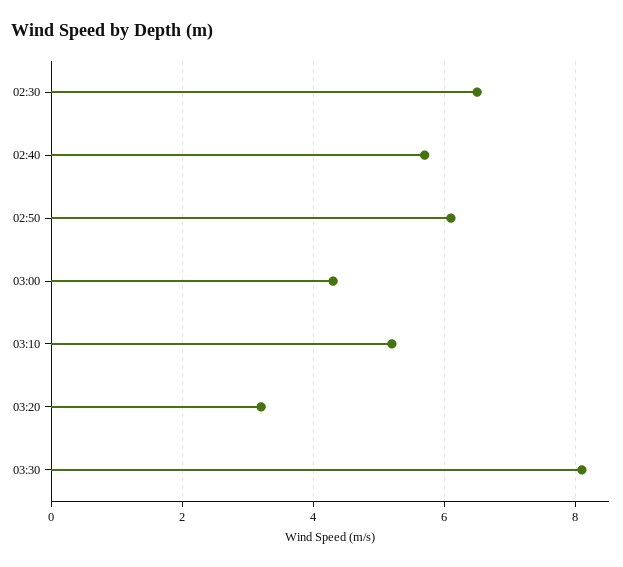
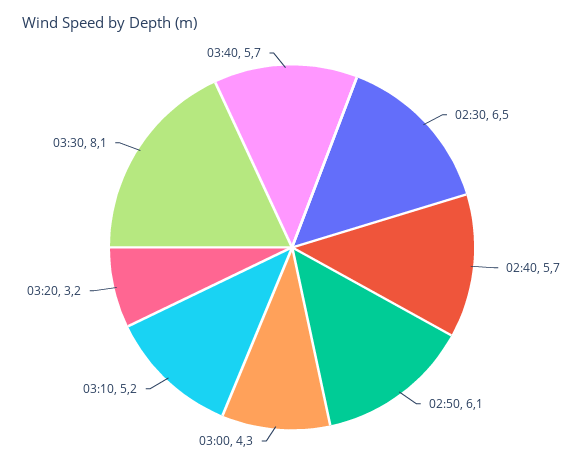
03:40: none -> 5.7

